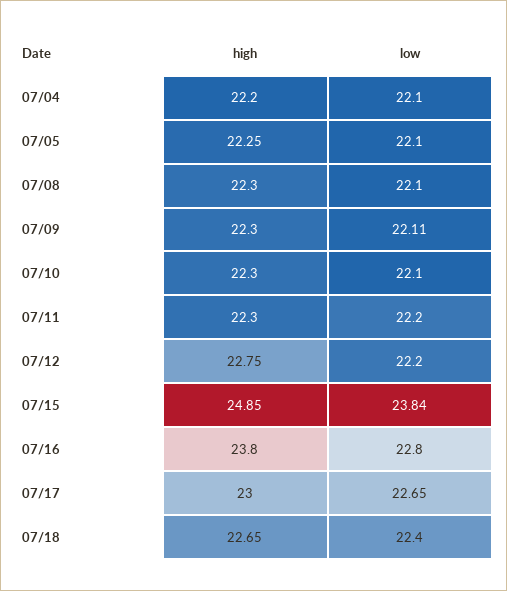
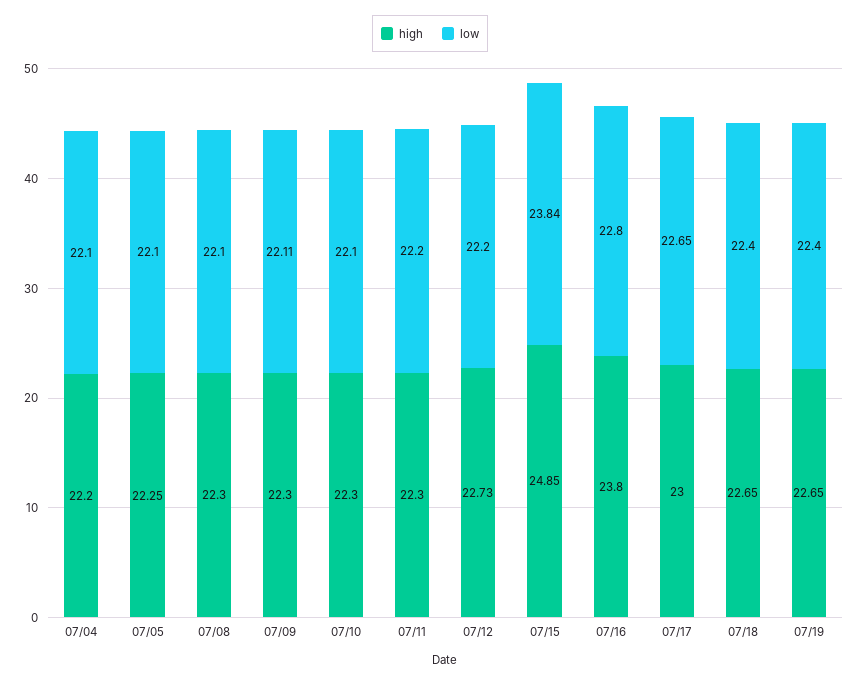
high, 07/12: 22.75 -> 22.73
high, 07/19: none -> 22.65
low, 07/19: none -> 22.4

